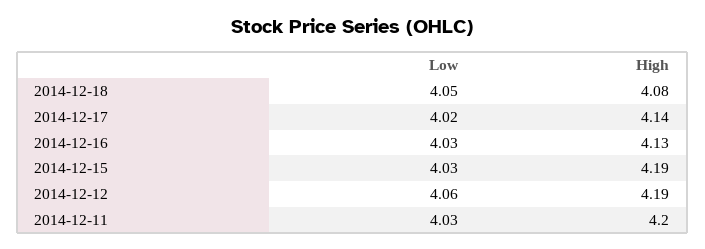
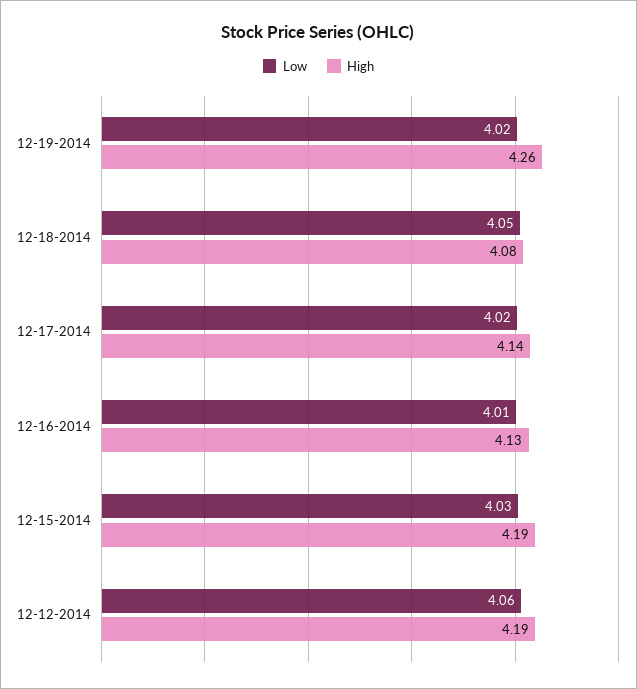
Low, 2014-12-16: 4.03 -> 4.01
Low, 2014-12-11: 4.03 -> none
High, 2014-12-11: 4.2 -> none
Low, 12-19-2014: none -> 4.02
High, 12-19-2014: none -> 4.26

